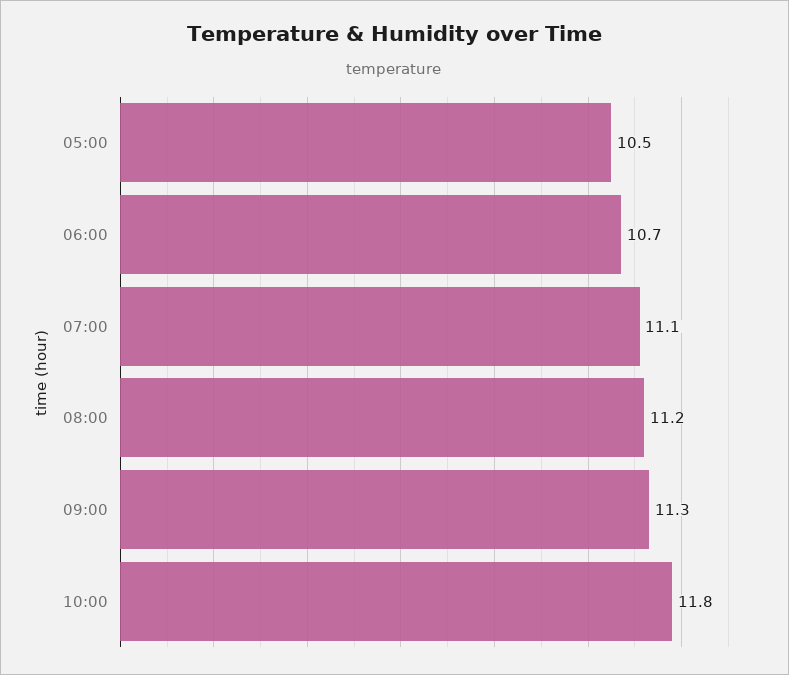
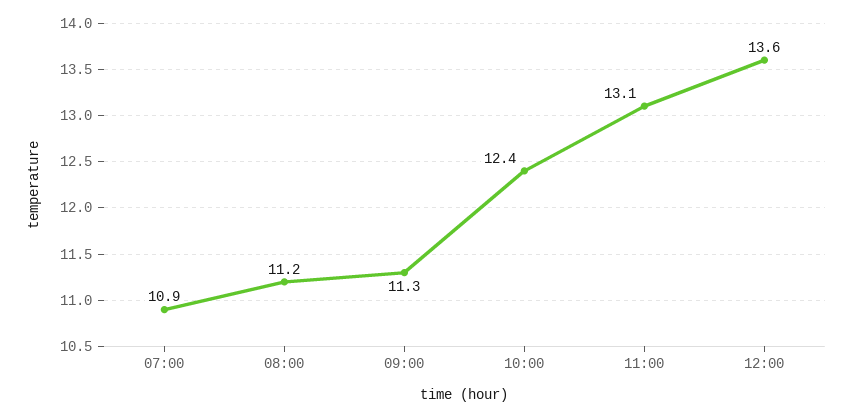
05:00: 10.5 -> none
06:00: 10.7 -> none
07:00: 11.1 -> 10.9
10:00: 11.8 -> 12.4
11:00: none -> 13.1
12:00: none -> 13.6

